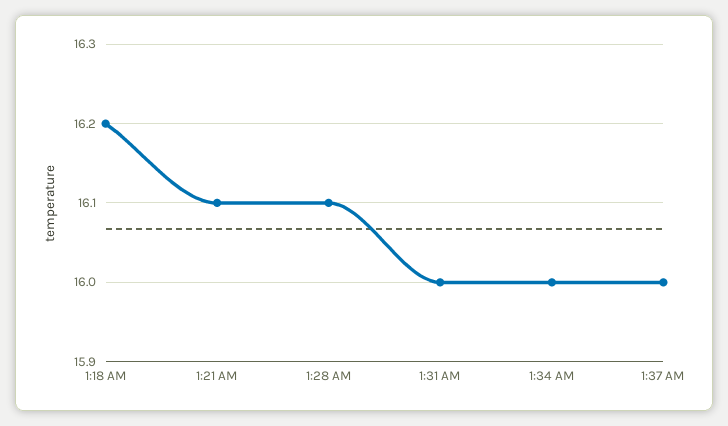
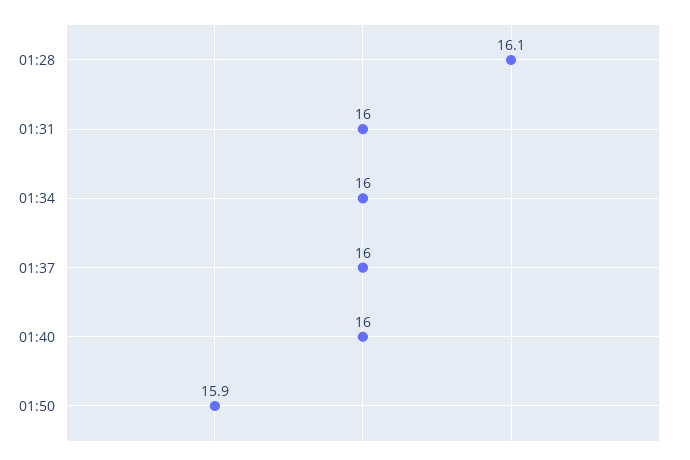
1:18 AM: 16.2 -> none
1:21 AM: 16.1 -> none
01:40: none -> 16
01:50: none -> 15.9

